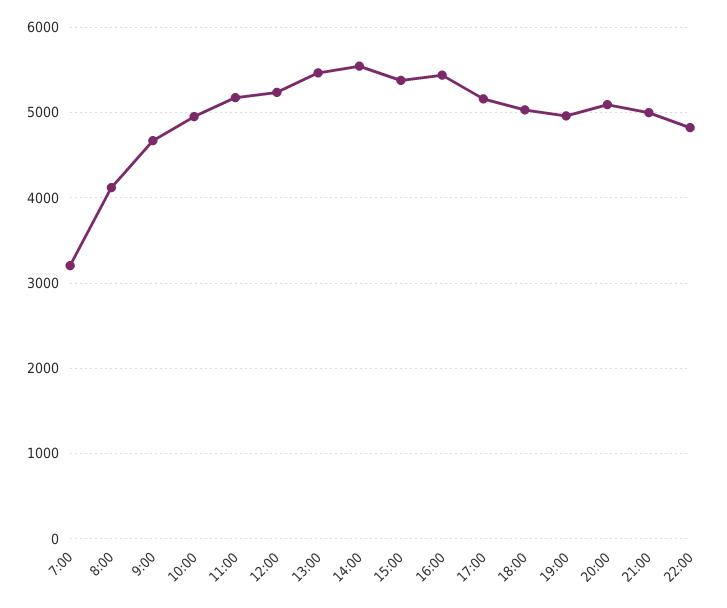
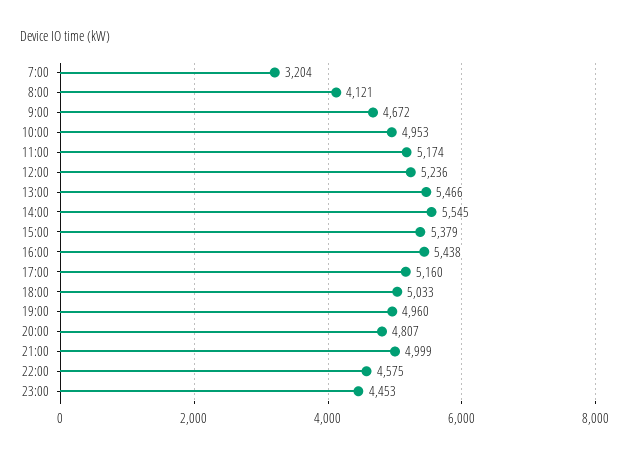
20:00: 5100 -> 4807
22:00: 4800 -> 4575
23:00: none -> 4453

